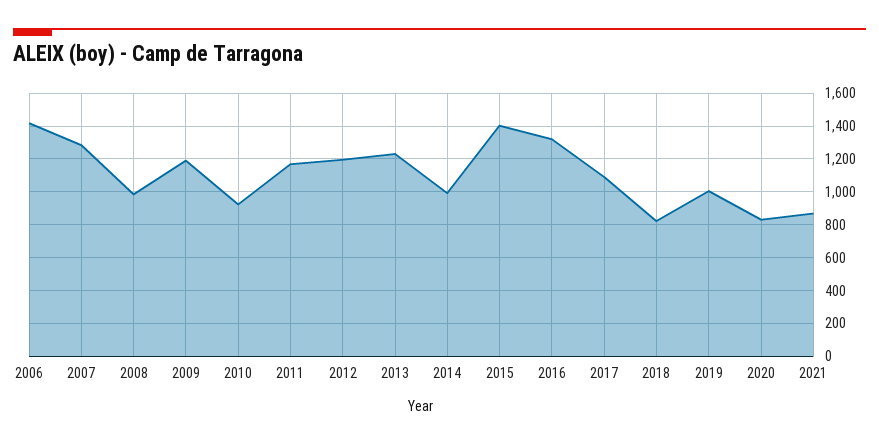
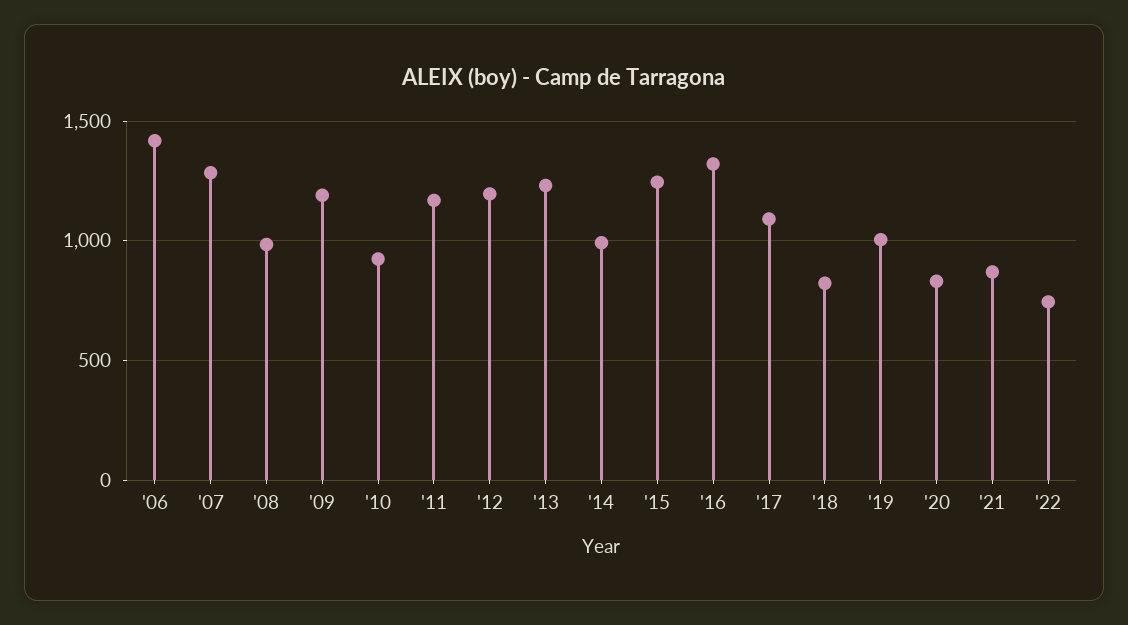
2015: 1400 -> 1250
'22: none -> 750

